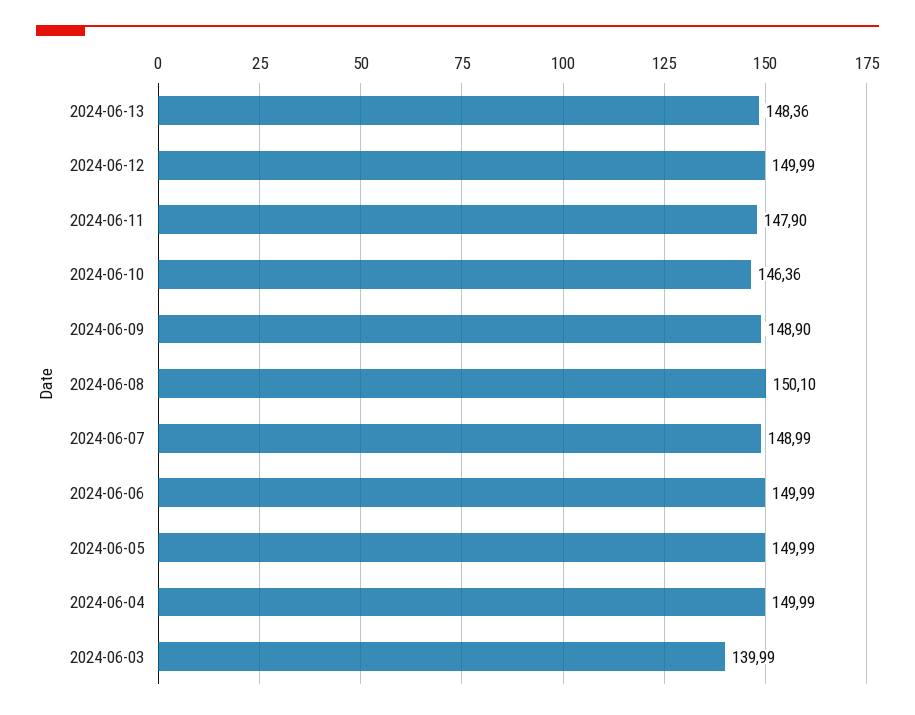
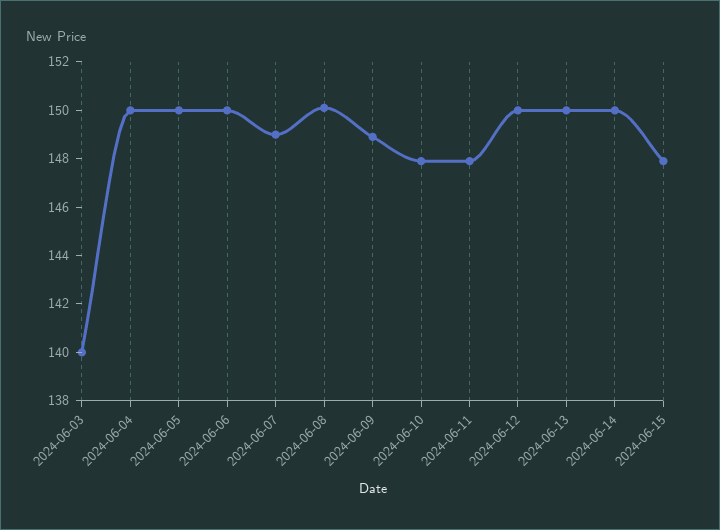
2024-06-13: 148.36 -> 150
2024-06-10: 146.36 -> 148
2024-06-14: none -> 150
2024-06-15: none -> 148

